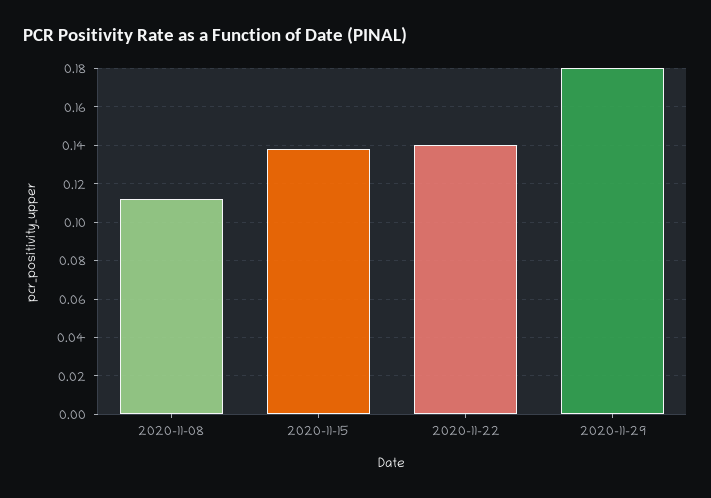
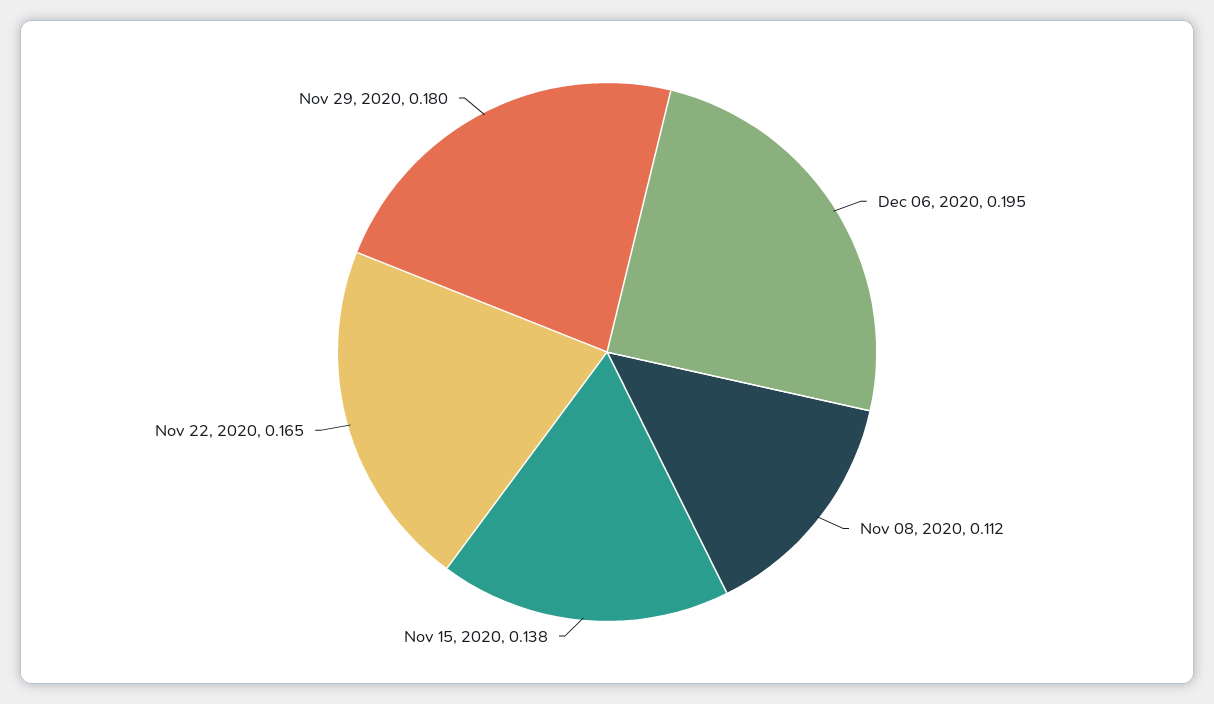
2020-11-22: 0.14 -> 0.165
Dec 06, 2020: none -> 0.195

